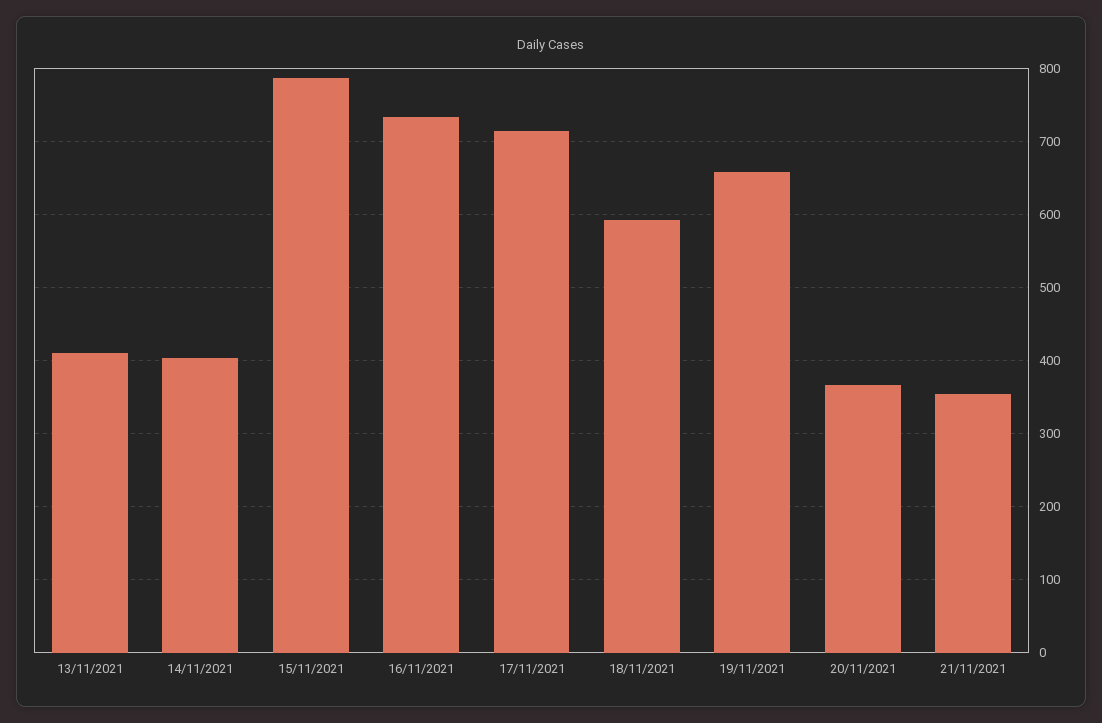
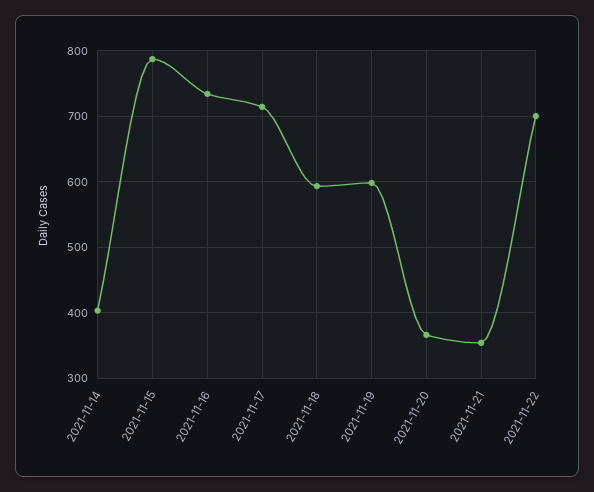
13/11/2021: 410 -> none
19/11/2021: 660 -> 600
2021-11-22: none -> 700

